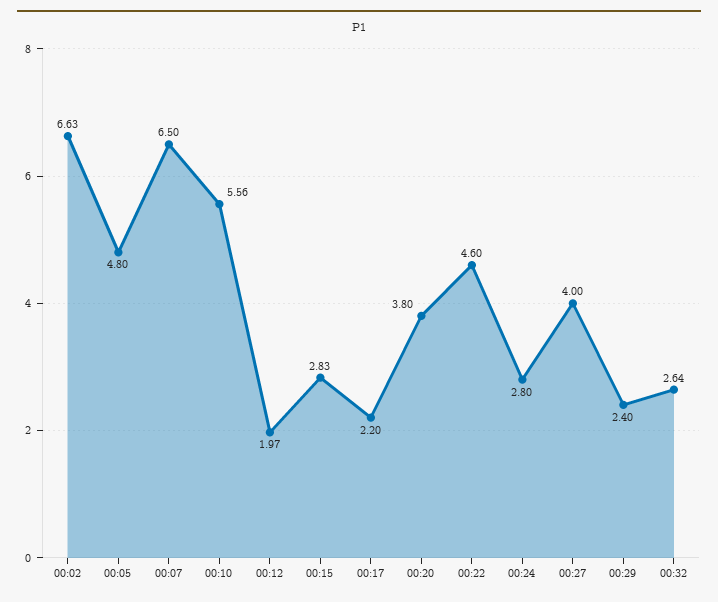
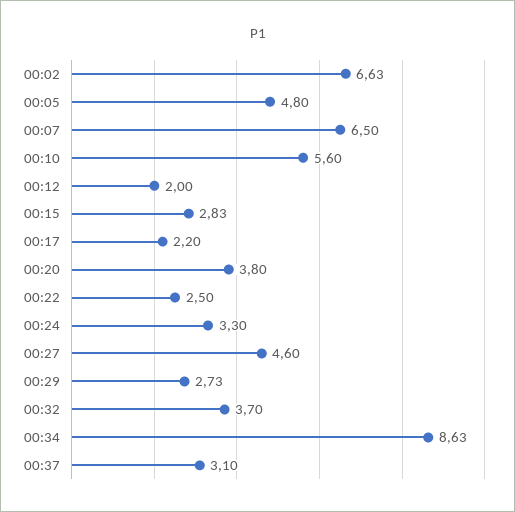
00:10: 5.56 -> 5.6
00:12: 1.97 -> 2
00:22: 4.6 -> 2.5
00:24: 2.8 -> 3.3
00:27: 4 -> 4.6
00:29: 2.4 -> 2.73
00:32: 2.64 -> 3.7
00:34: none -> 8.63
00:37: none -> 3.1

